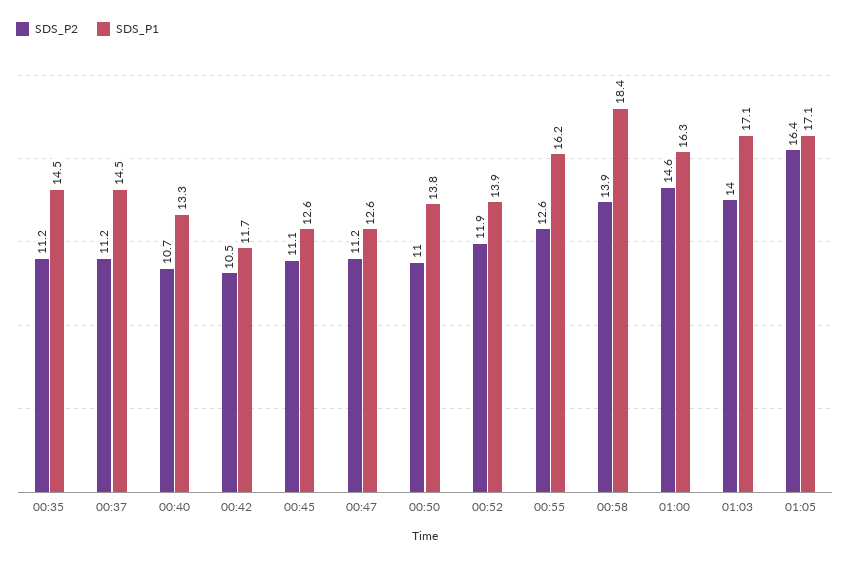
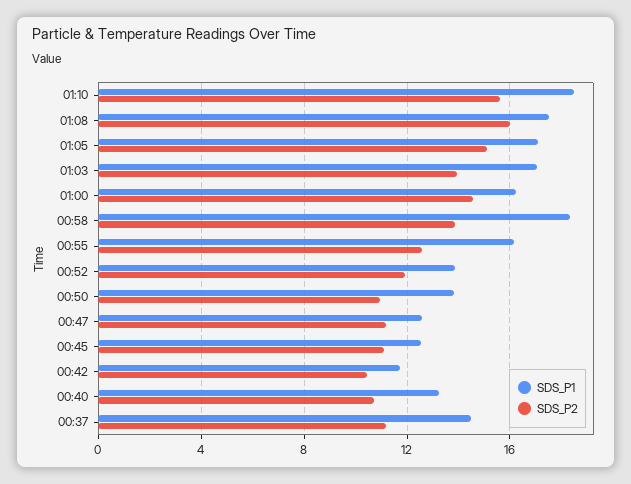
SDS_P2, 00:35: 11.2 -> none
SDS_P1, 00:35: 14.5 -> none
SDS_P2, 01:05: 16.4 -> 15
SDS_P1, 01:10: none -> 18.5
SDS_P2, 01:10: none -> 15.5
SDS_P1, 01:08: none -> 17.5
SDS_P2, 01:08: none -> 16

